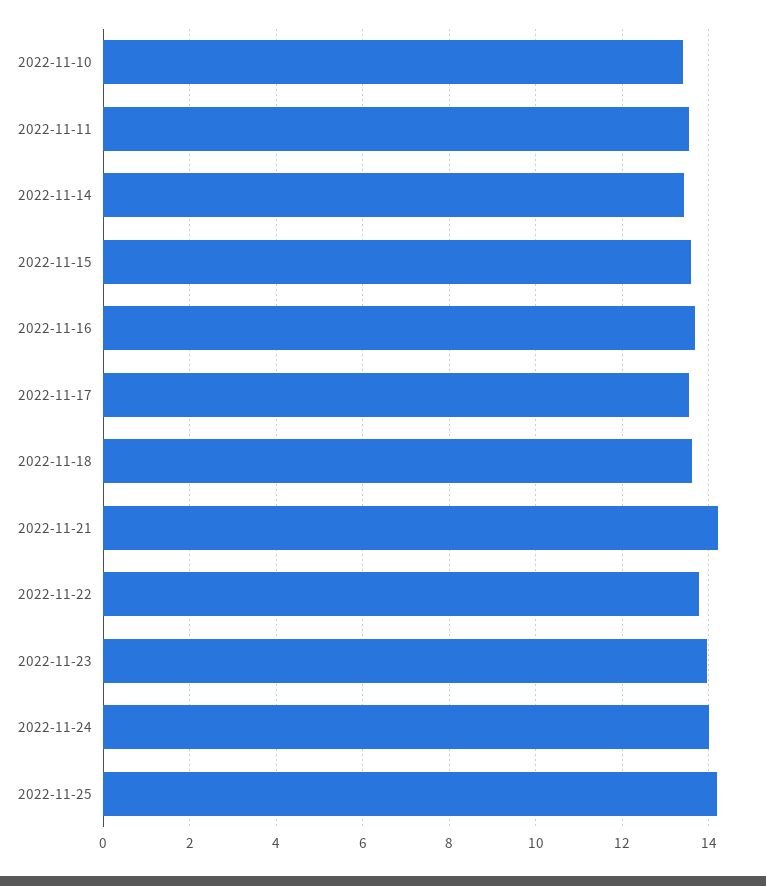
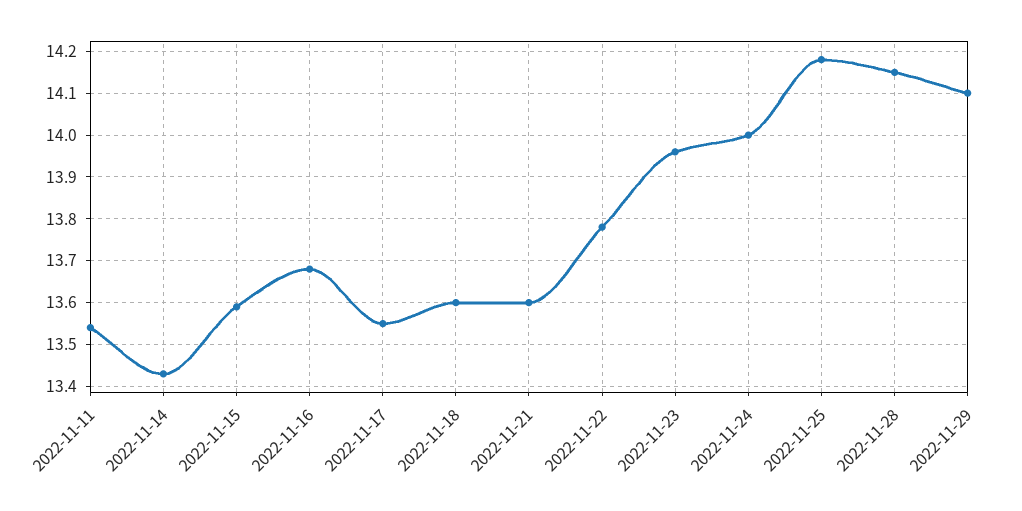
2022-11-10: 13.4 -> none
2022-11-21: 14.2 -> 13.6
2022-11-28: none -> 14.15
2022-11-29: none -> 14.1

